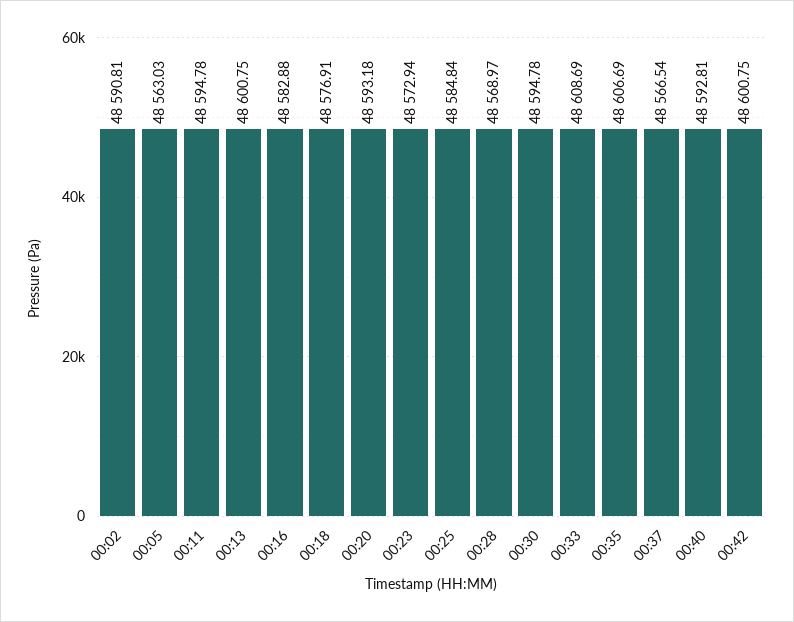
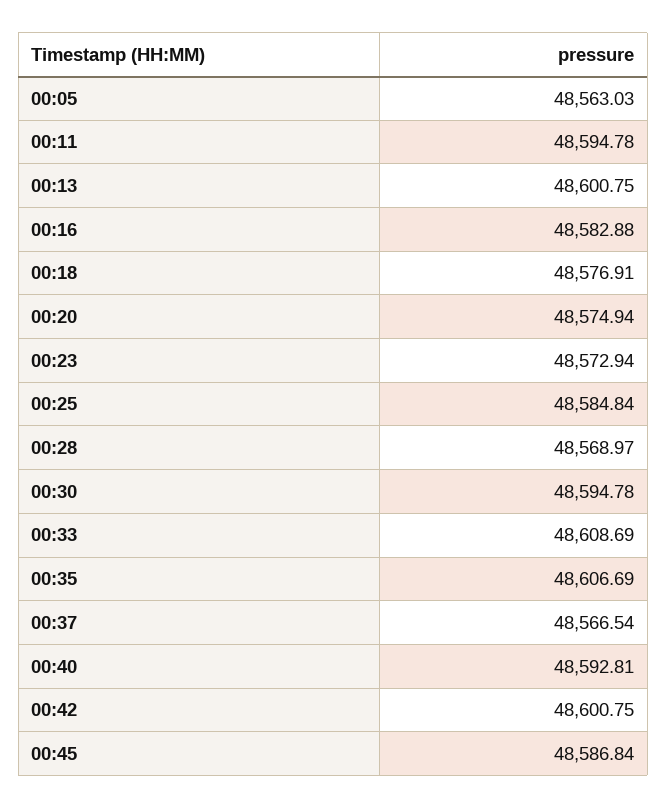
00:02: 48590.81 -> none
00:20: 48593.18 -> 48574.94
00:45: none -> 48586.84

